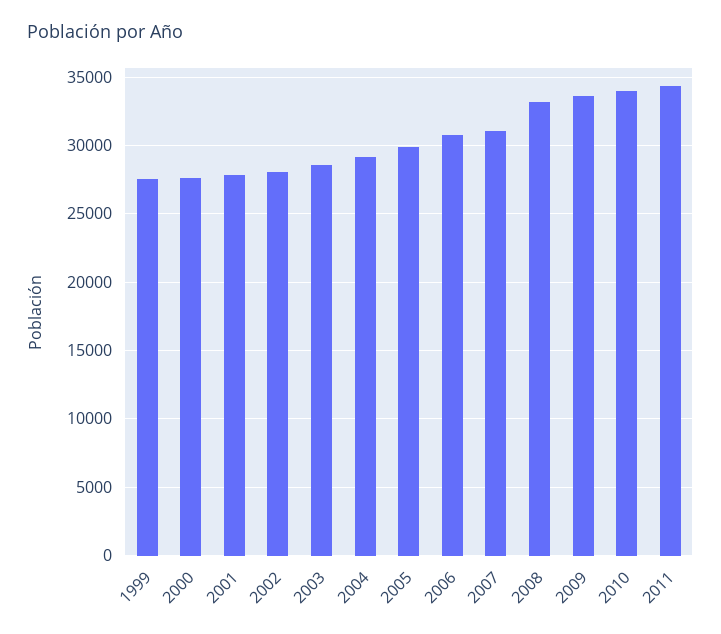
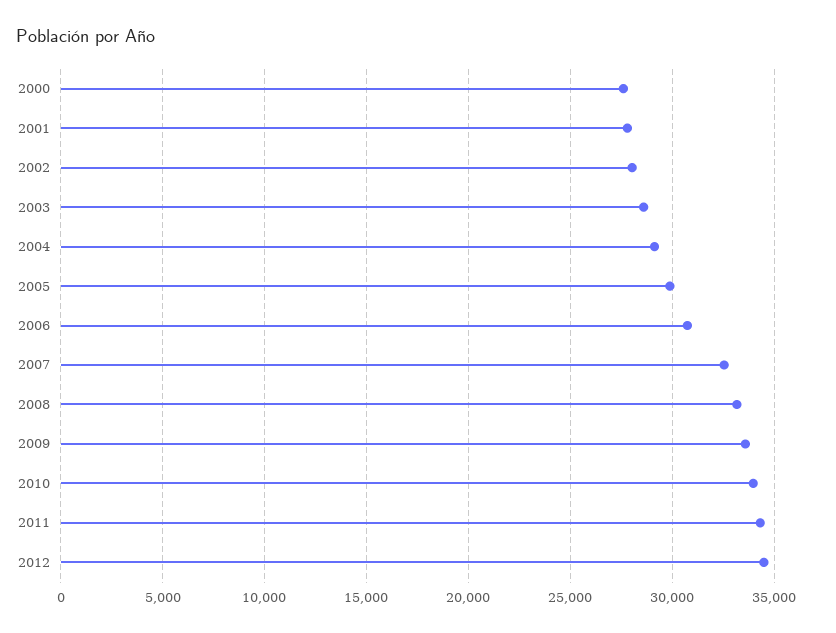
1999: 27500 -> none
2007: 31000 -> 32500
2012: none -> 34500

